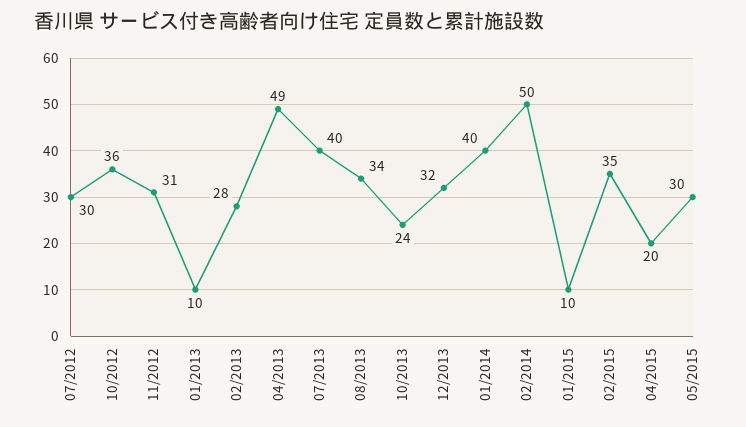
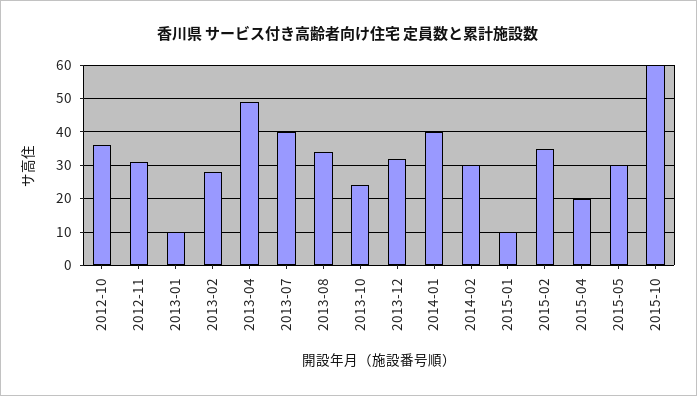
07/2012: 30 -> none
02/2014: 50 -> 30
2015-10: none -> 60

